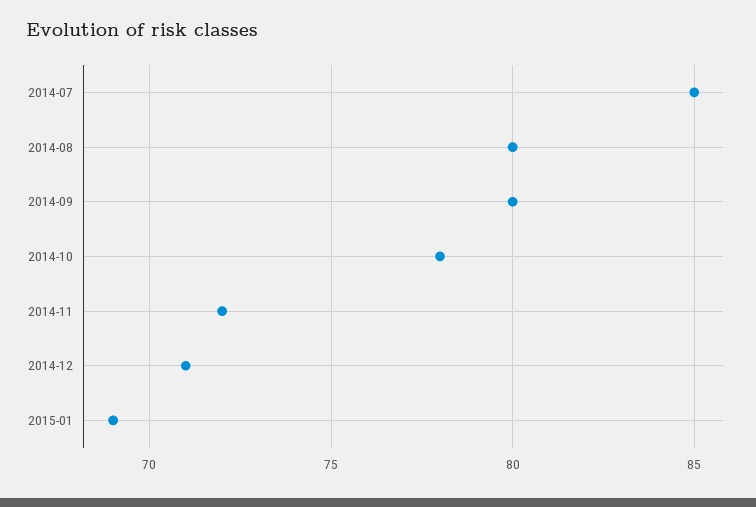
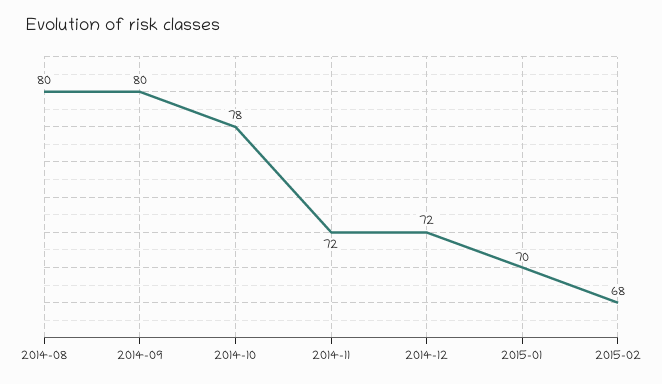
2014-07: 85 -> none
2014-12: 71 -> 72
2015-01: 69 -> 70
2015-02: none -> 68

